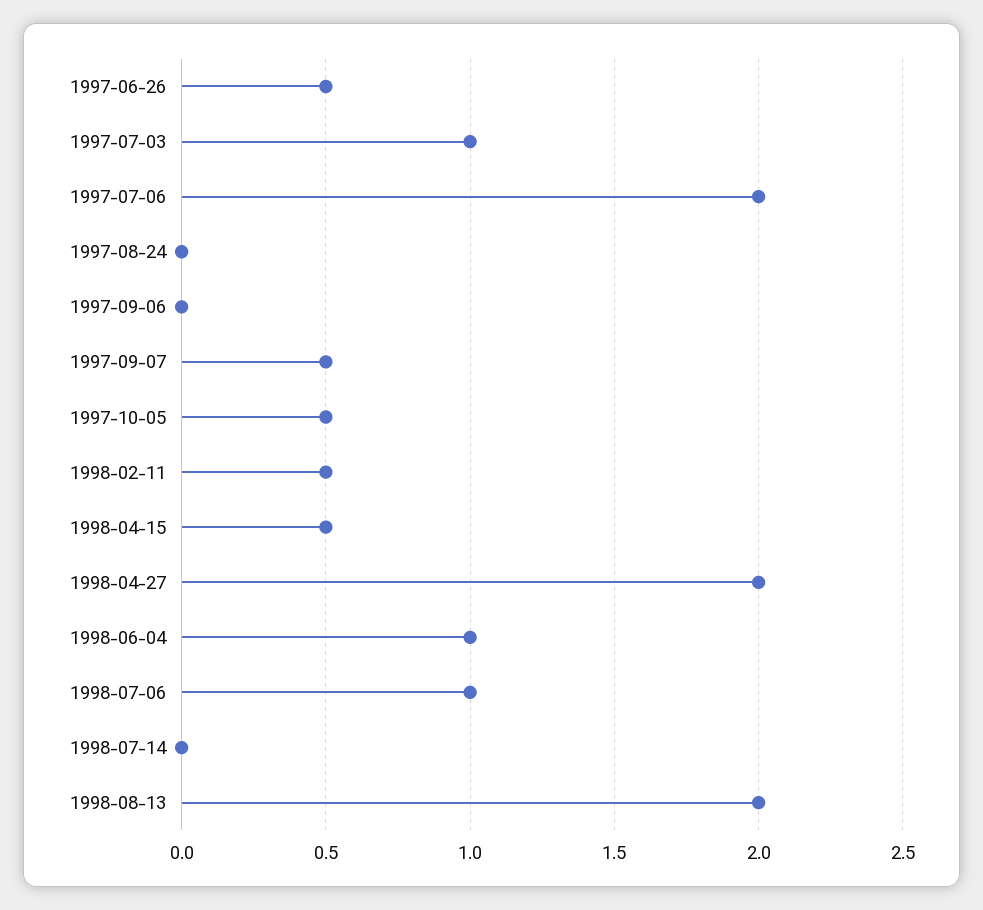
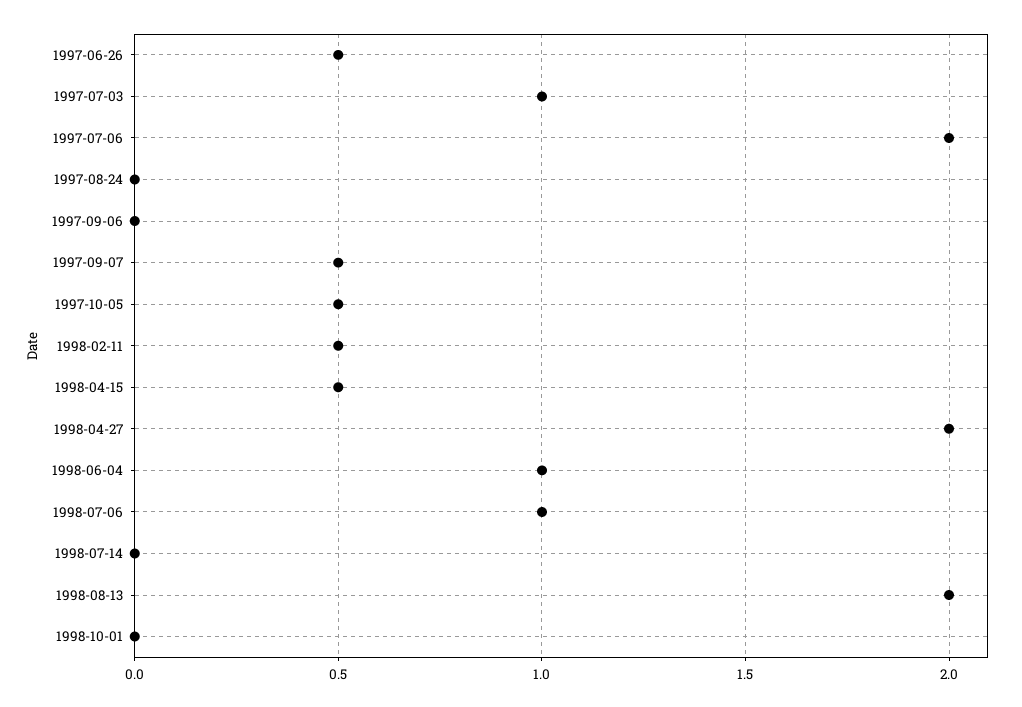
1998-10-01: none -> 0

